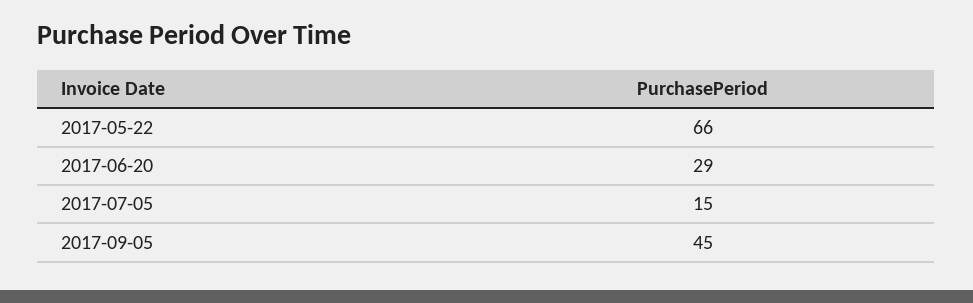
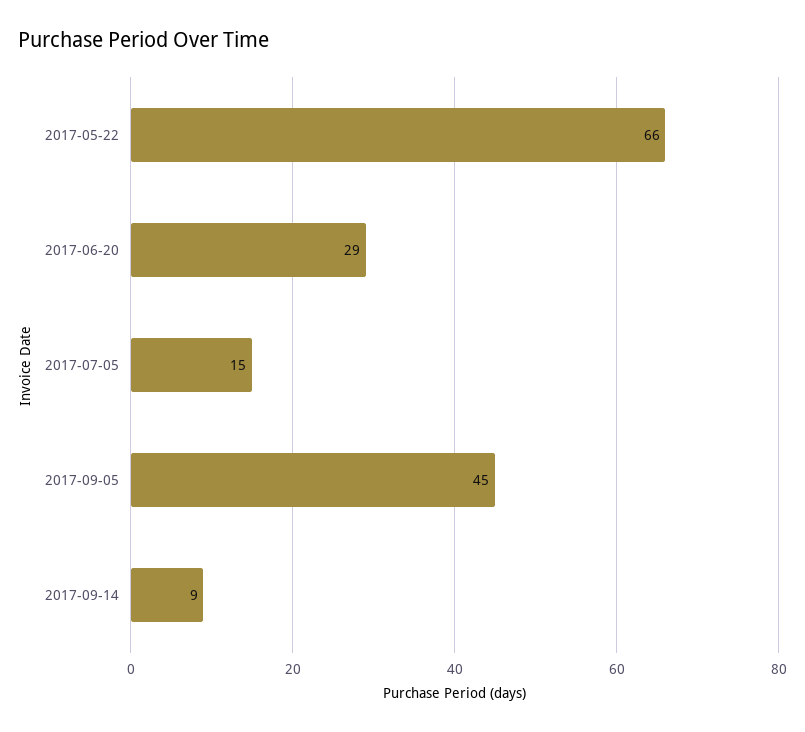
2017-09-14: none -> 9

